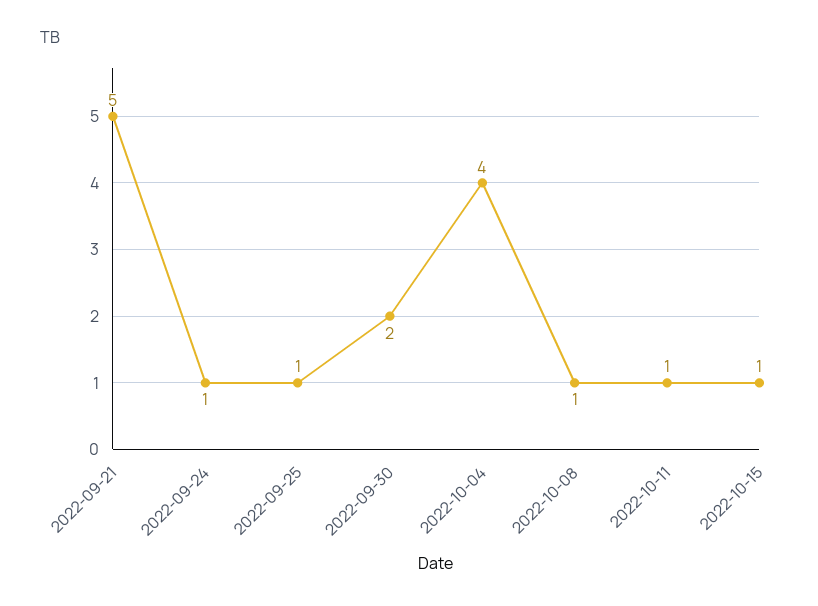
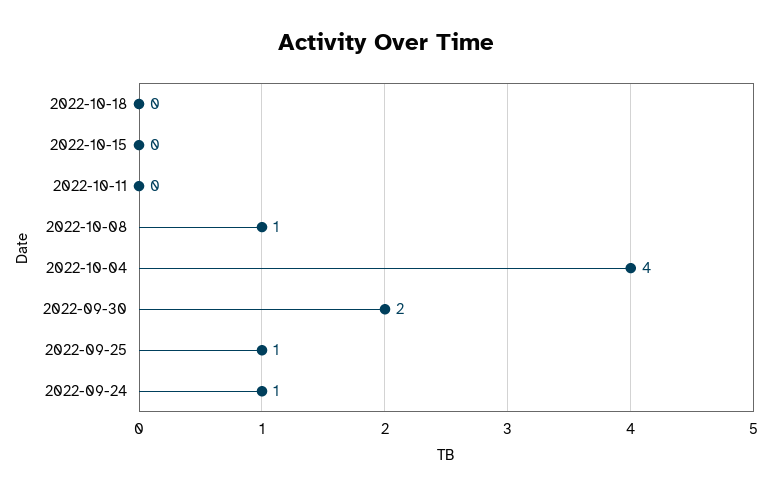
2022-09-21: 5 -> none
2022-10-11: 1 -> 0
2022-10-15: 1 -> 0
2022-10-18: none -> 0

